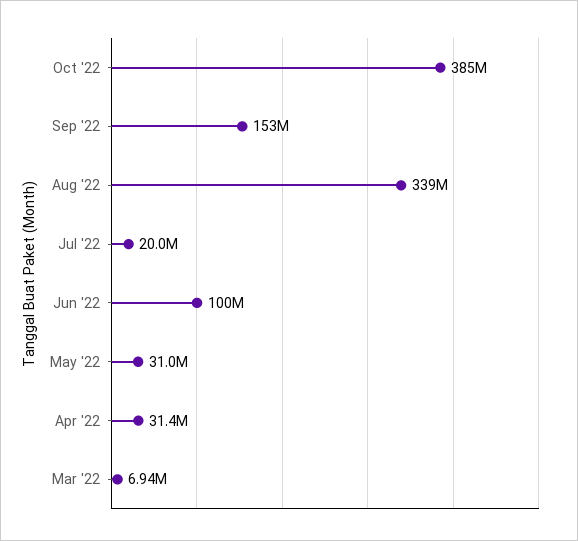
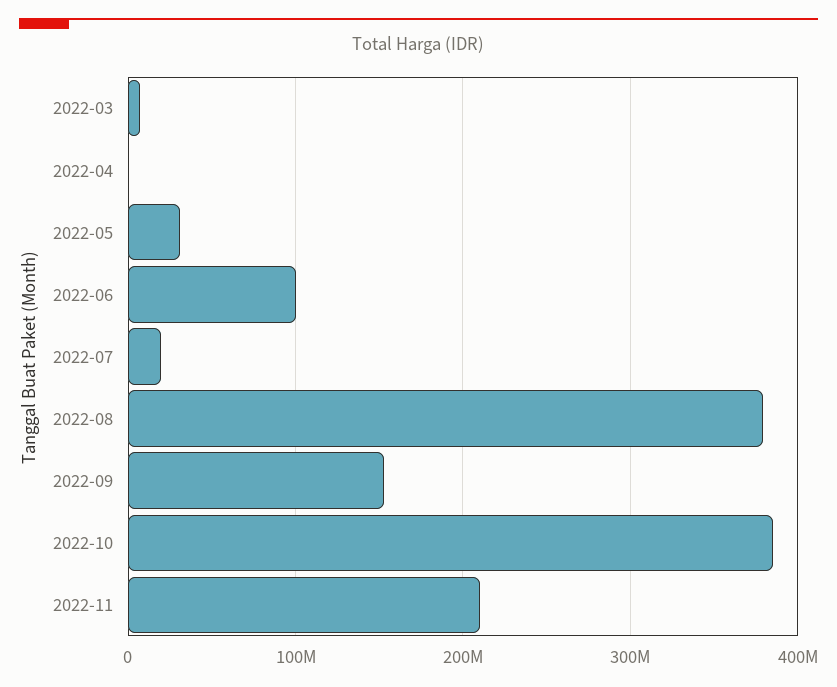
Aug '22: 339000000 -> 380000000
Apr '22: 31400000 -> 0
2022-11: none -> 210000000

